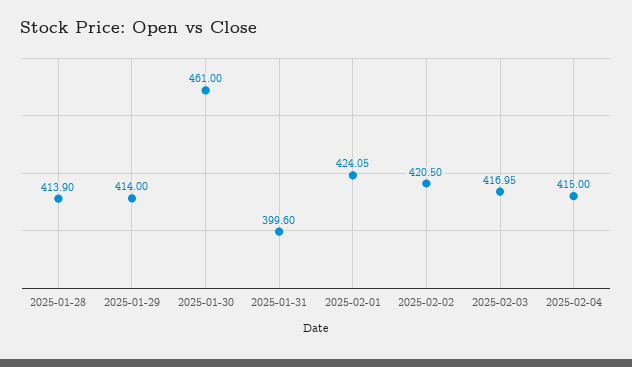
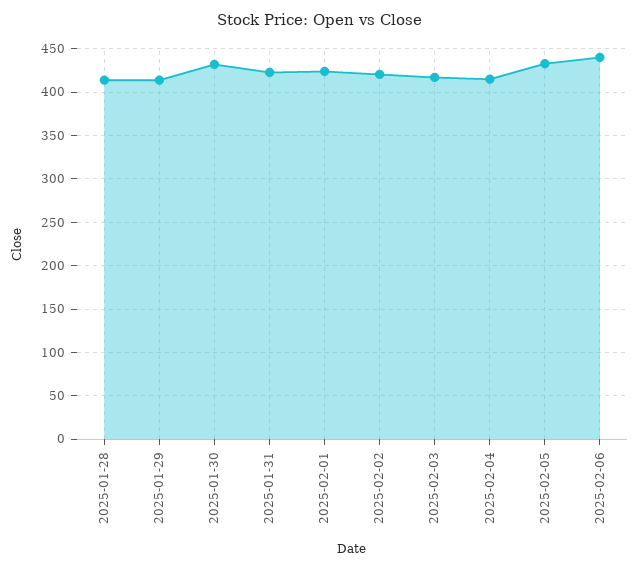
2025-01-30: 461 -> 430
2025-01-31: 399.6 -> 420
2025-02-05: none -> 430
2025-02-06: none -> 440

